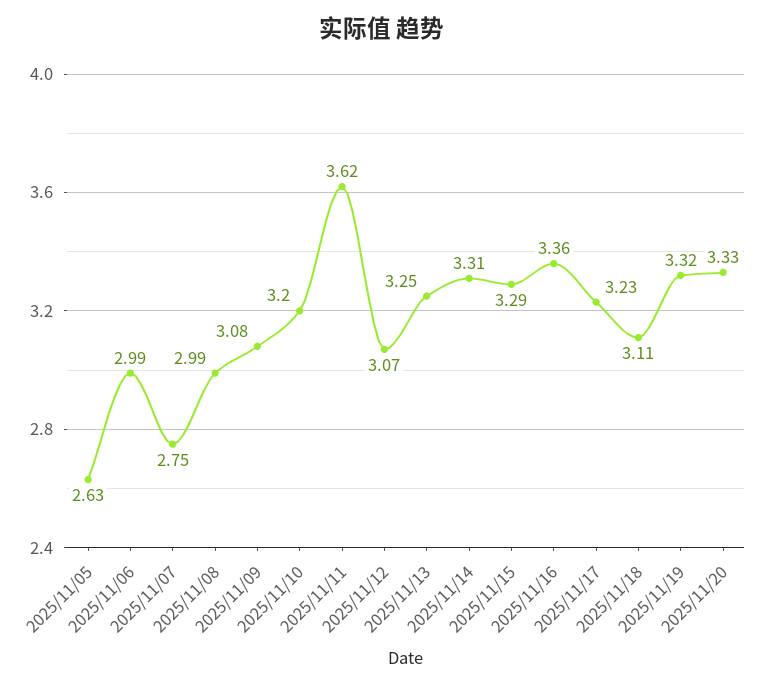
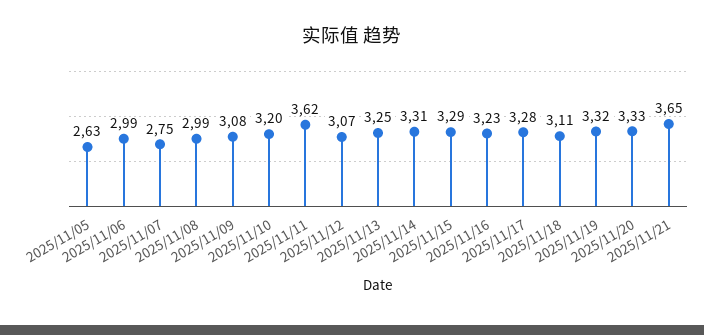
2025/11/16: 3.36 -> 3.23
2025/11/17: 3.23 -> 3.28
2025/11/21: none -> 3.65

